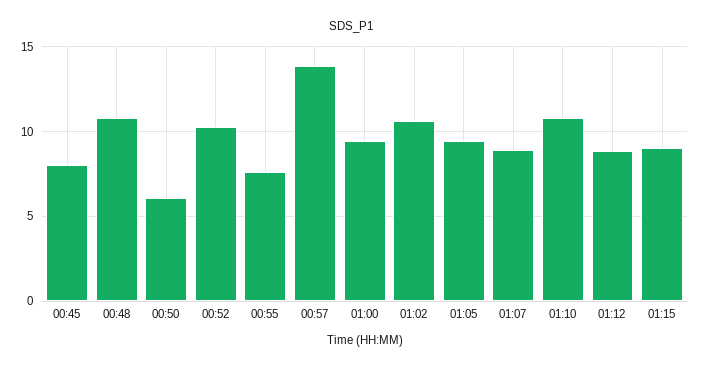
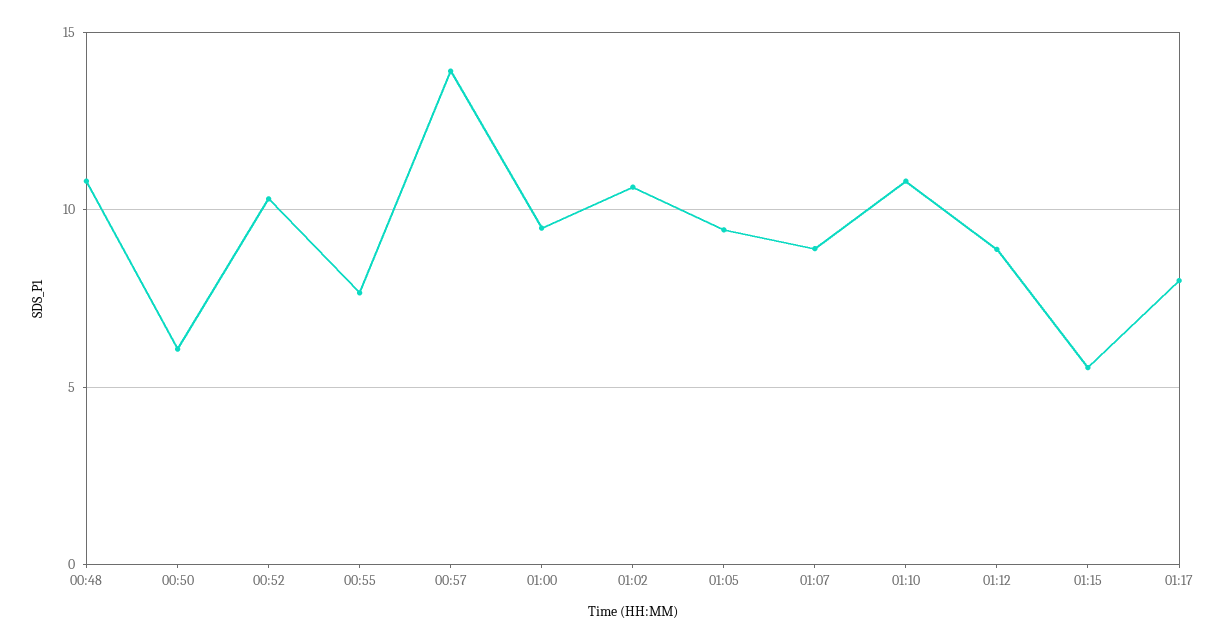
00:45: 8 -> none
01:15: 9 -> 5.5
01:17: none -> 8

